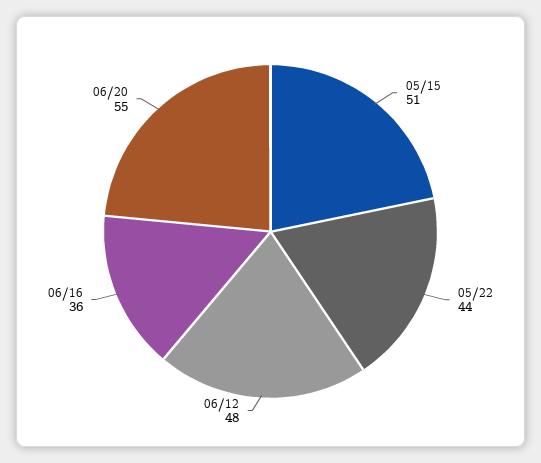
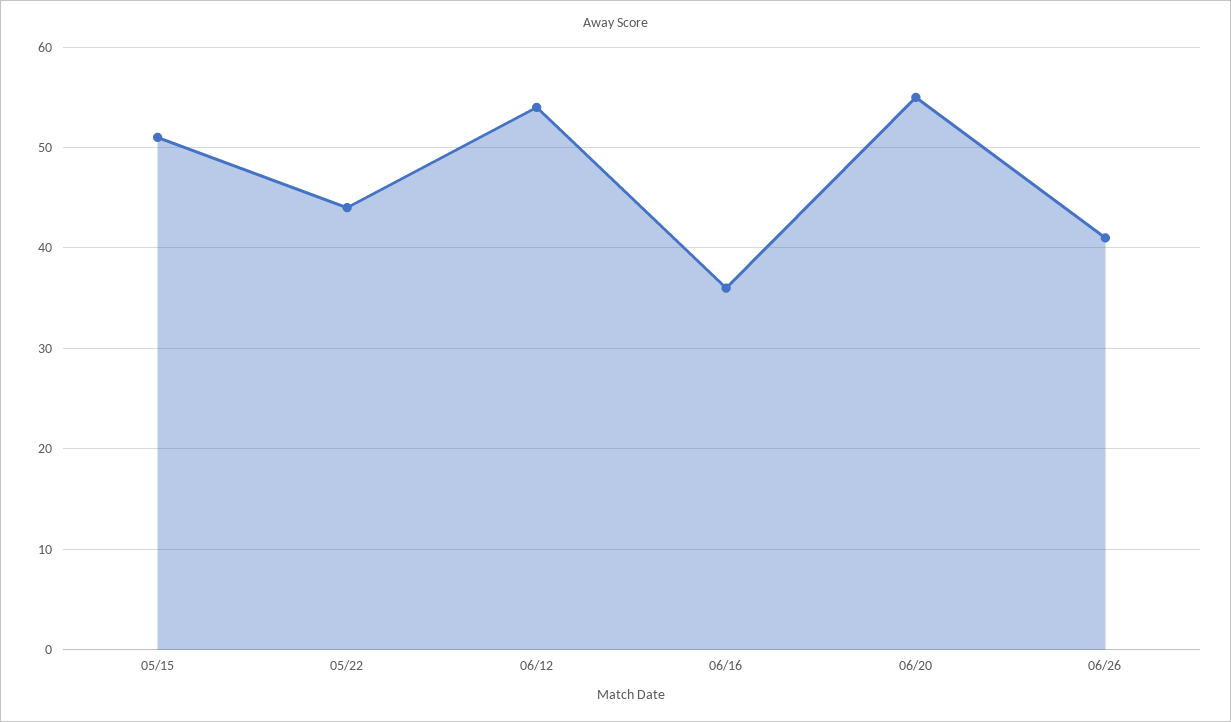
06/12: 48 -> 54
06/26: none -> 41

